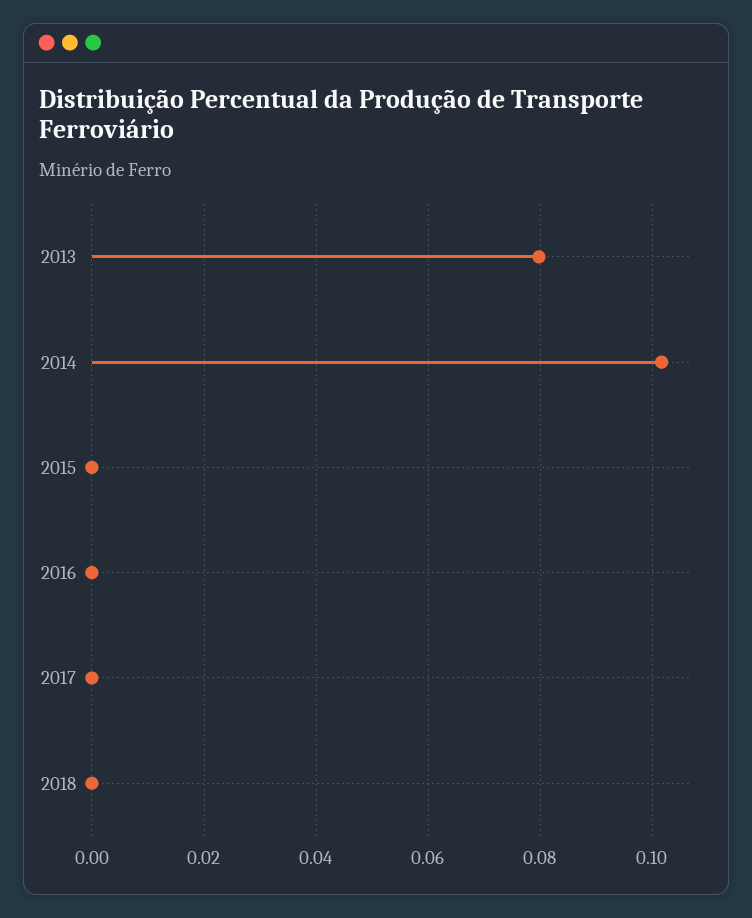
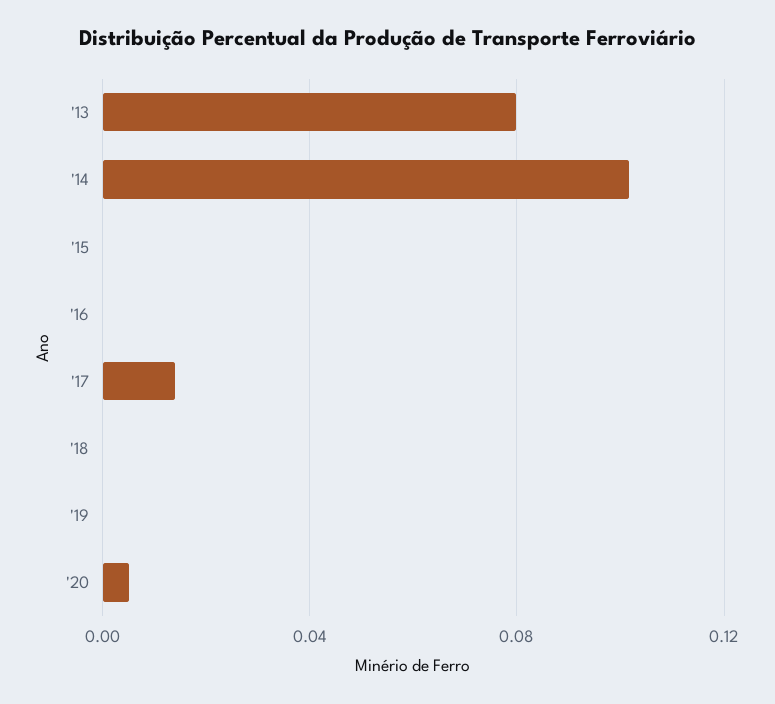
2017: 0 -> 0.015
'19: none -> 0
'20: none -> 0.005

